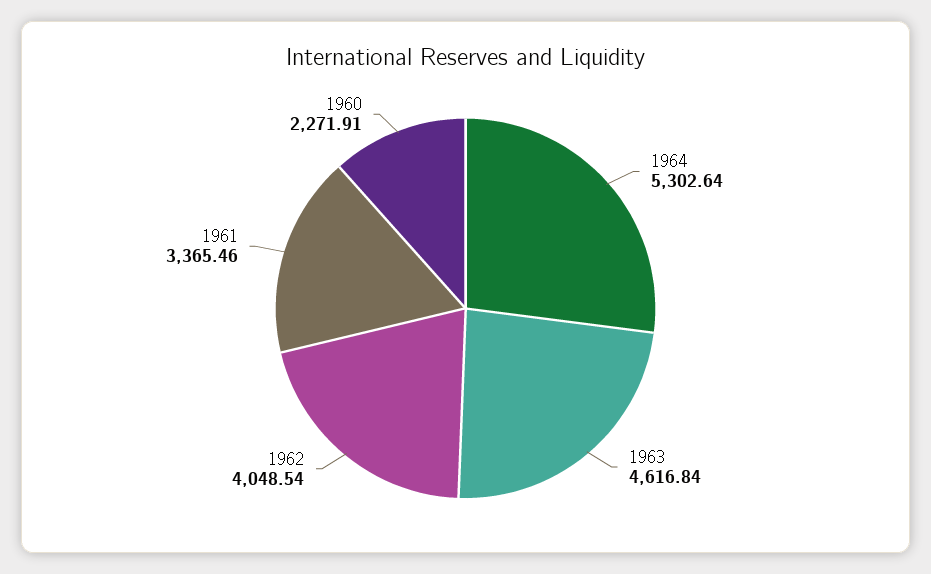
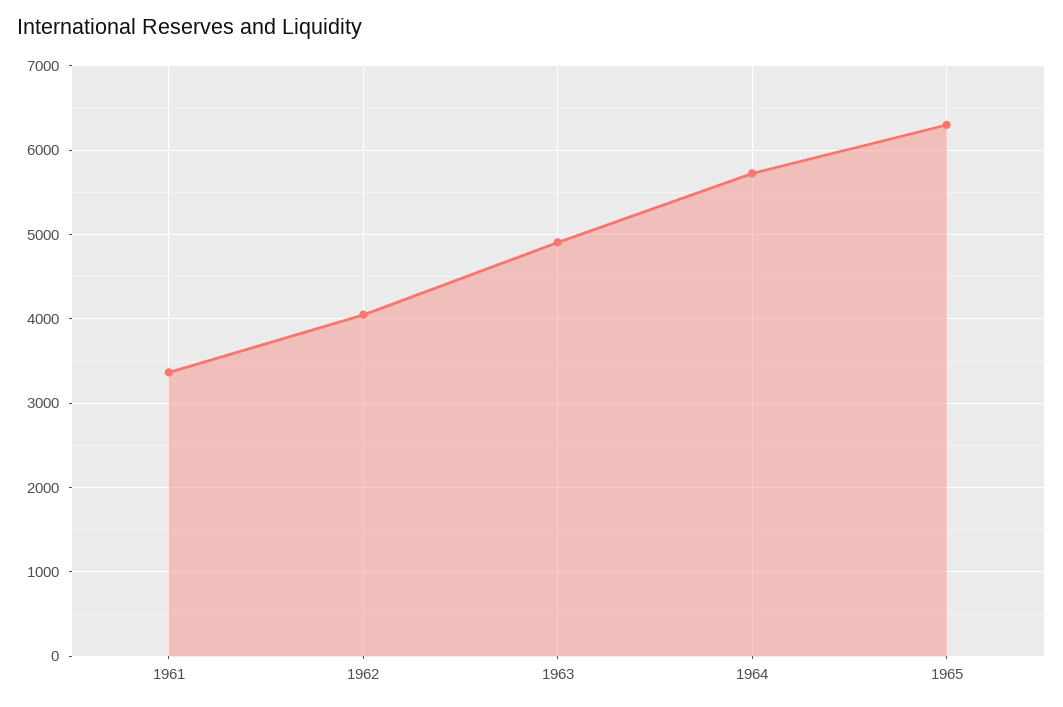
1964: 5302.64 -> 5700
1963: 4616.84 -> 4900
1960: 2271.91 -> none
1965: none -> 6300

